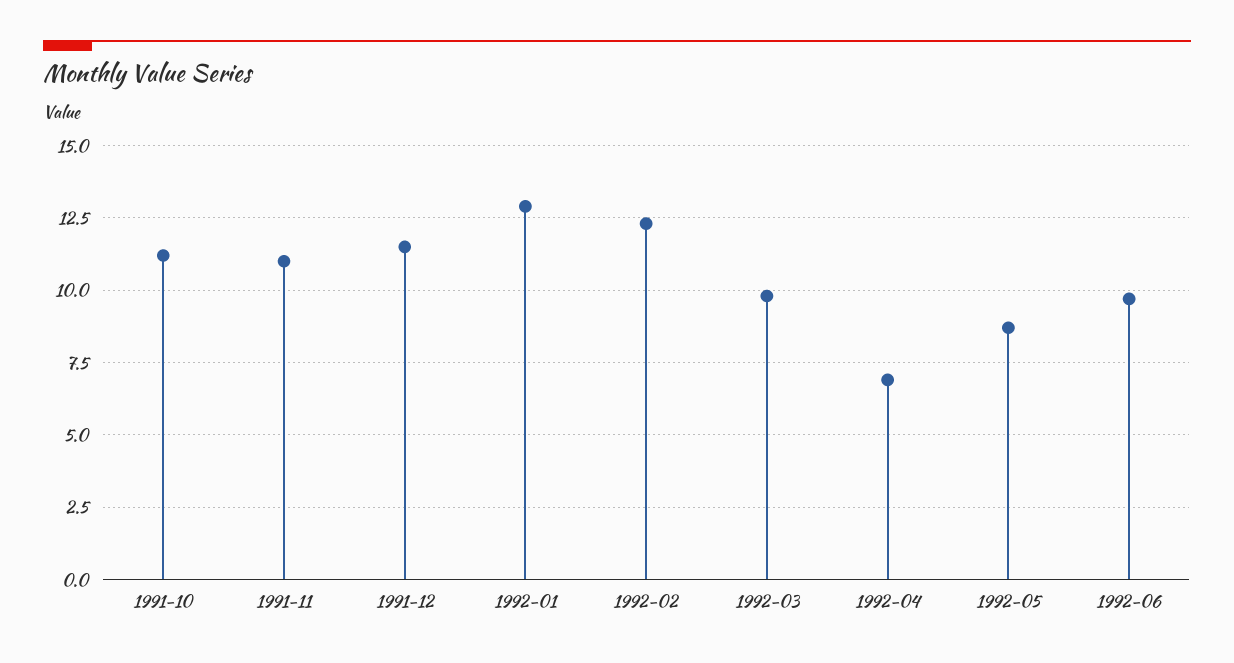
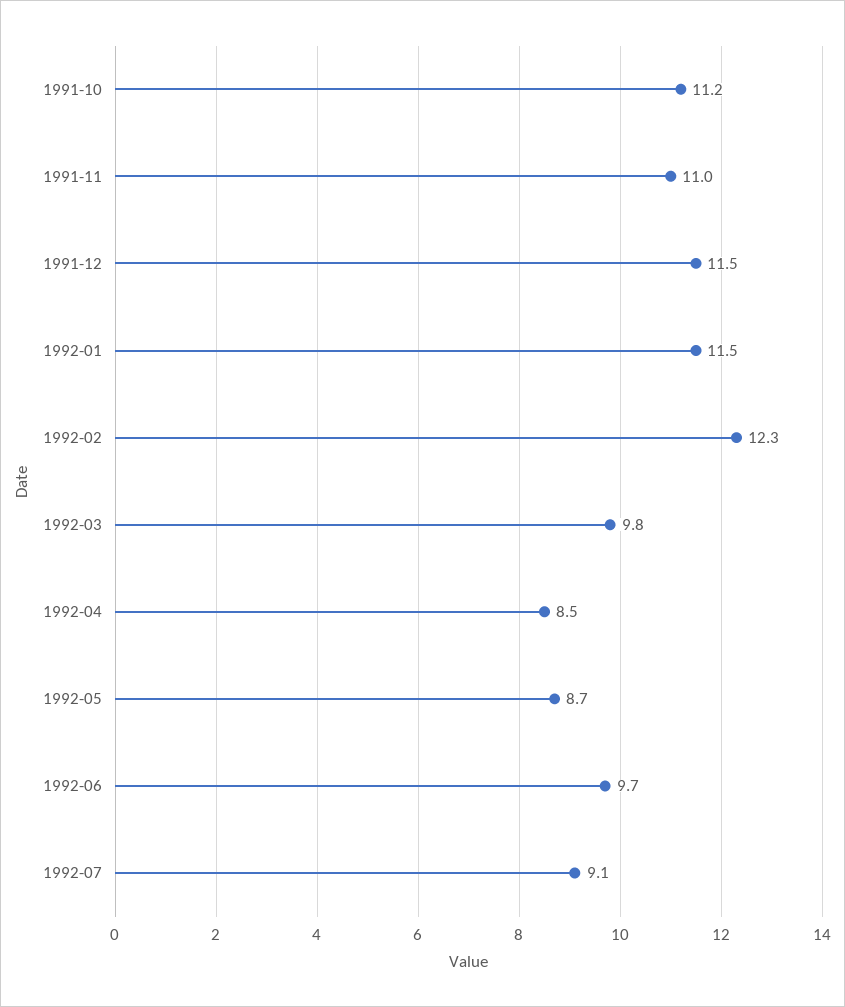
1992-01: 13 -> 11.5
1992-04: 7 -> 8.5
1992-07: none -> 9.1

